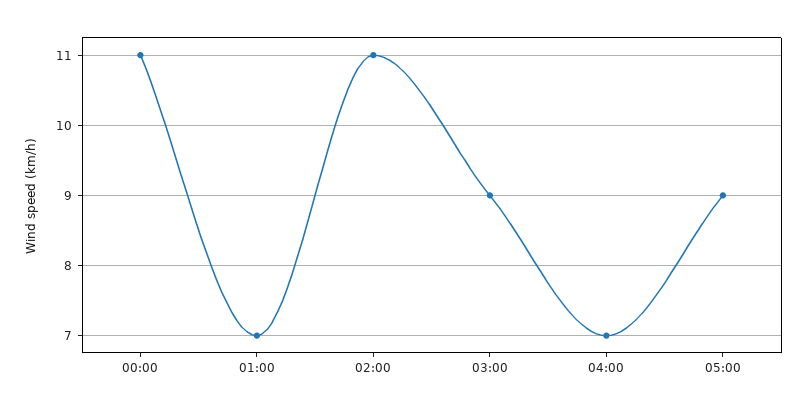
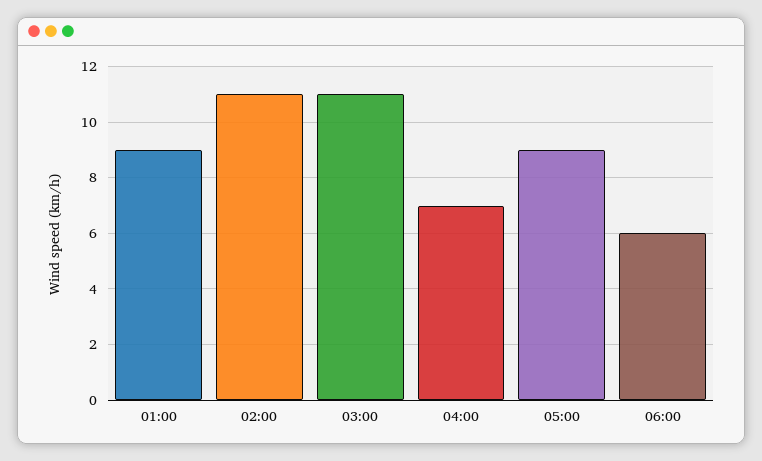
00:00: 11 -> none
01:00: 7 -> 9
03:00: 9 -> 11
06:00: none -> 6

